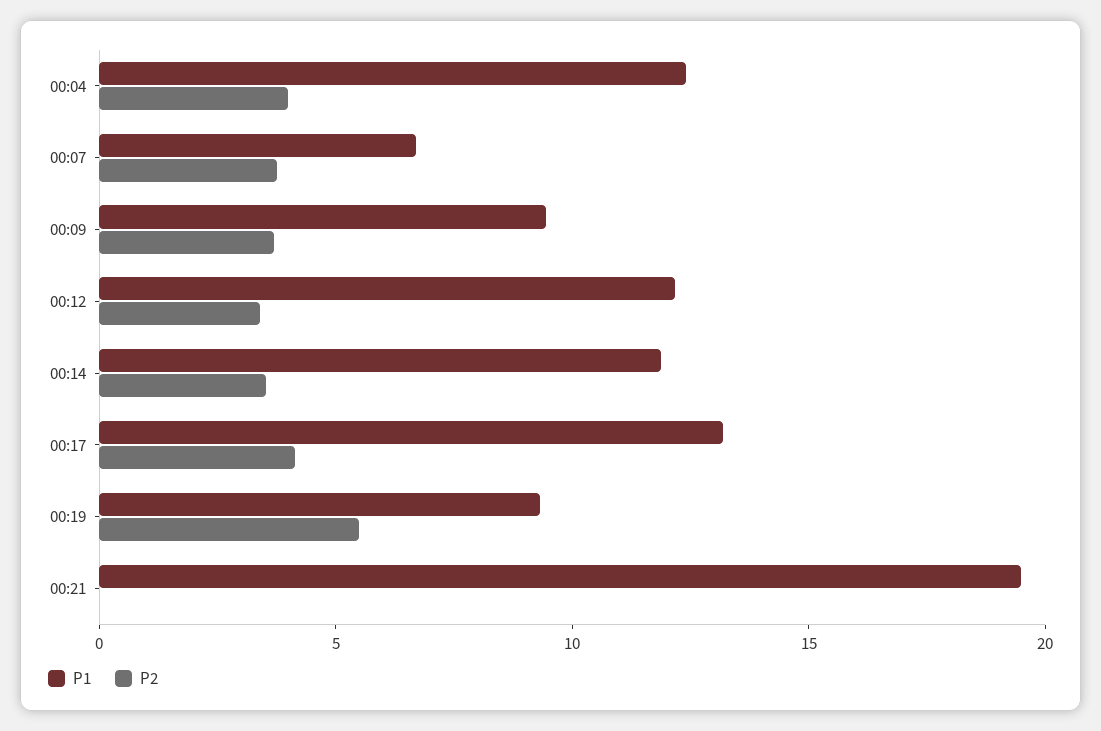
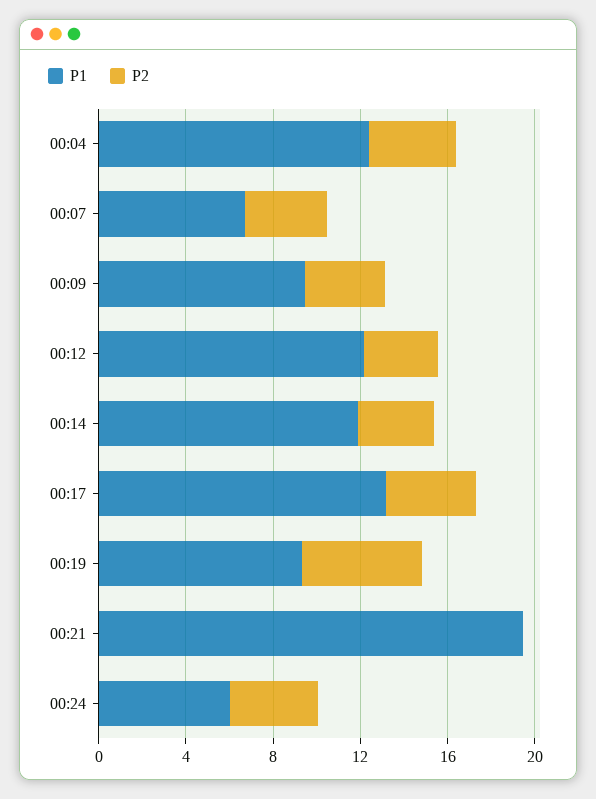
P1, 00:24: none -> 6
P2, 00:24: none -> 4

